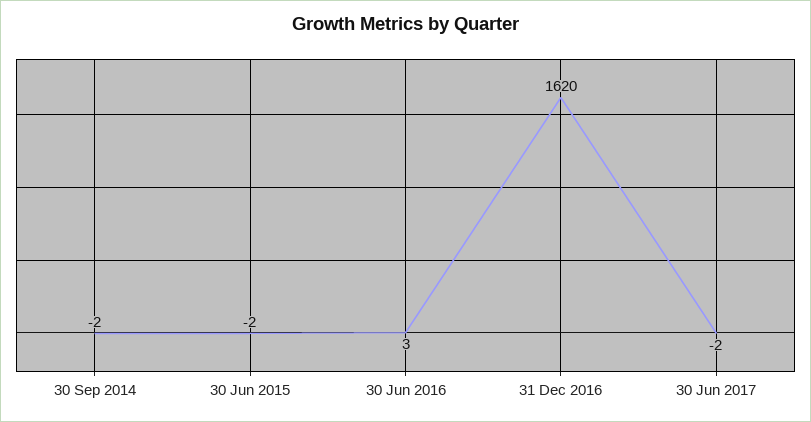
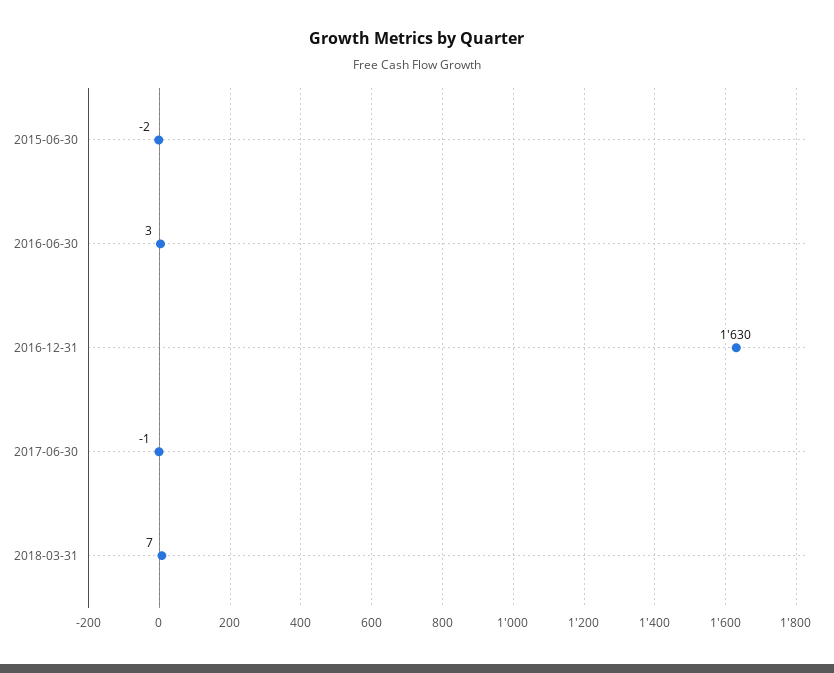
30 Sep 2014: -2 -> none
31 Dec 2016: 1620 -> 1630
30 Jun 2017: -2 -> -1
2018-03-31: none -> 7

